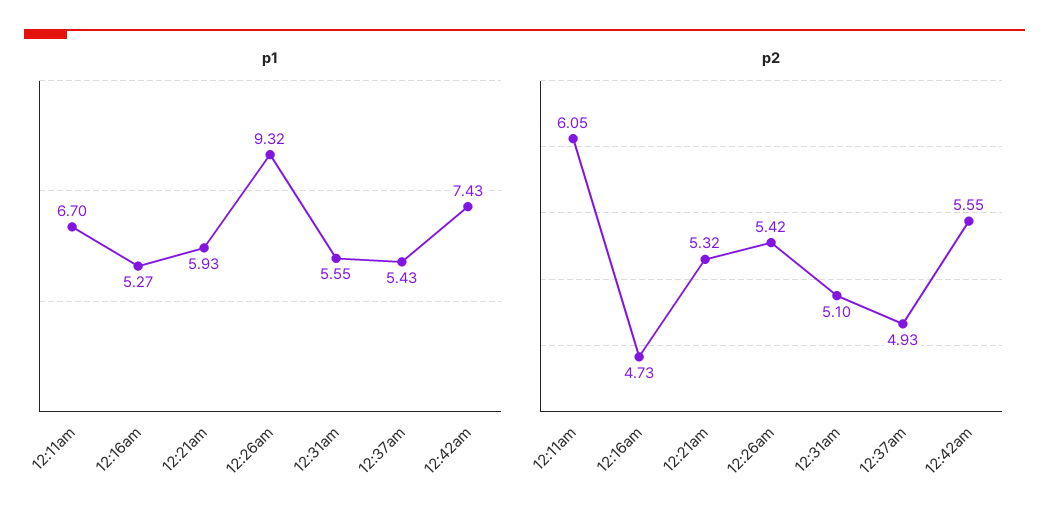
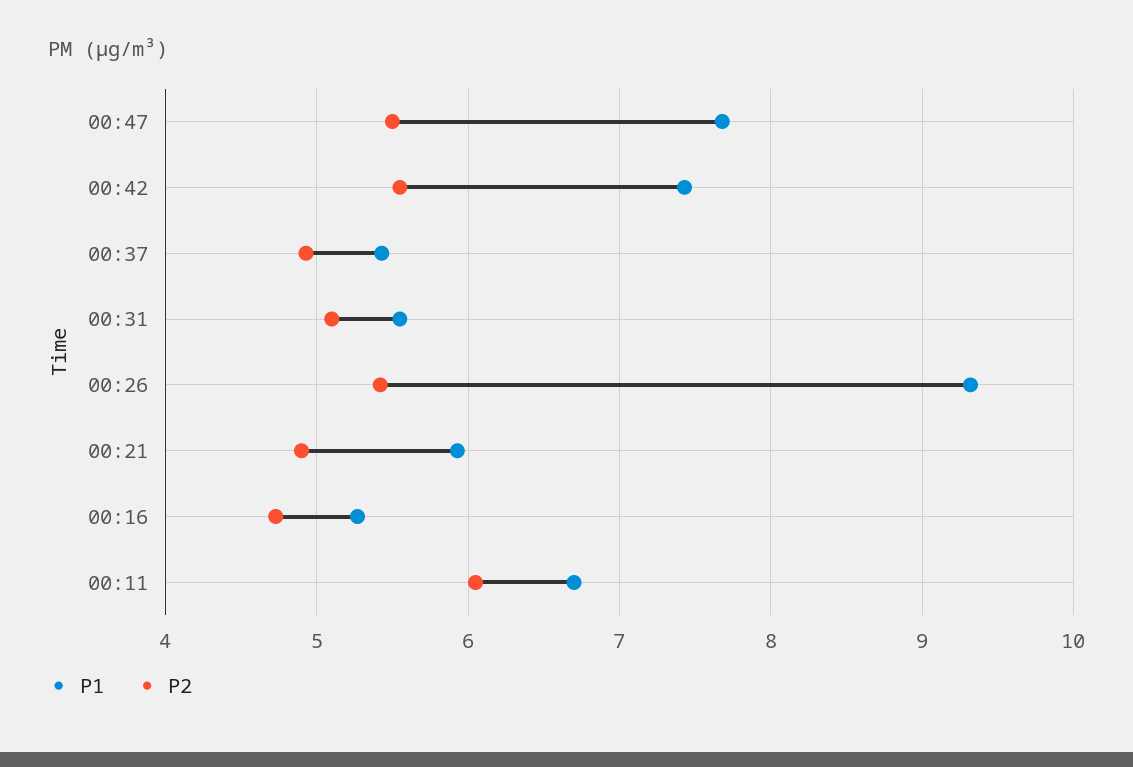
p2, 12:21am: 5.32 -> 4.9
p1, 00:47: none -> 7.7
p2, 00:47: none -> 5.5

